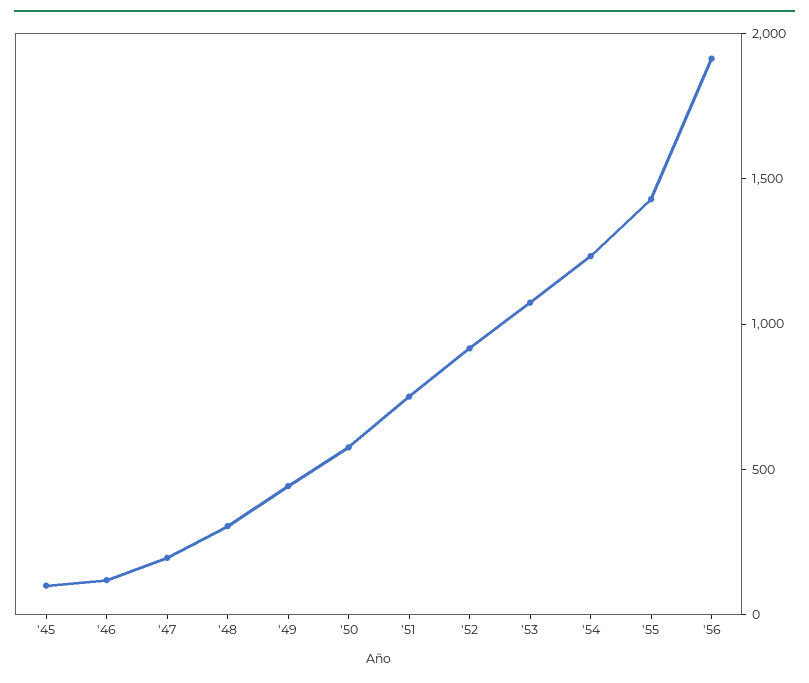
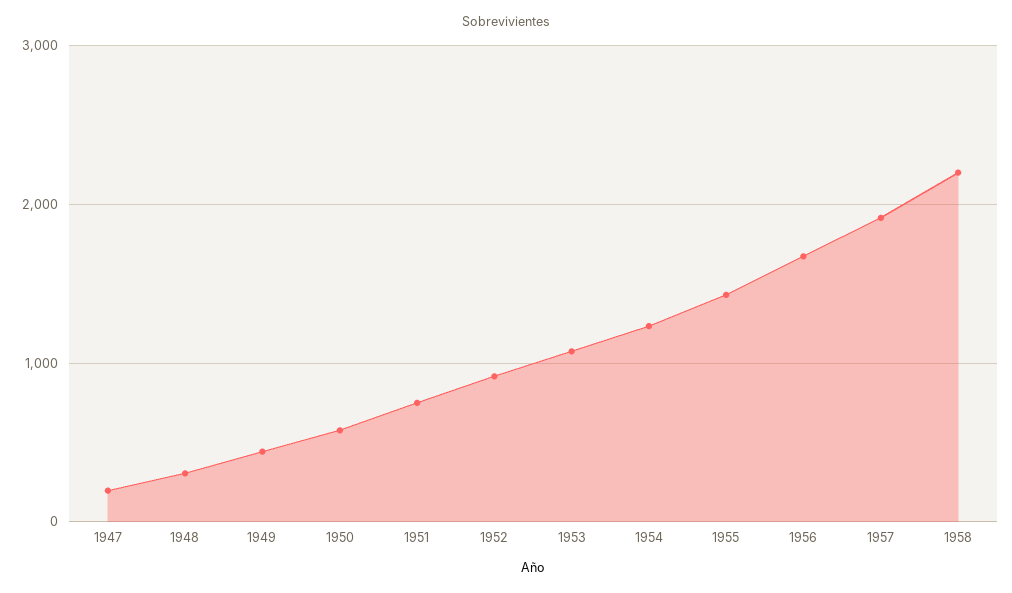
'45: 100 -> none
'46: 100 -> none
'56: 1900 -> 1700
1957: none -> 1900
1958: none -> 2200

